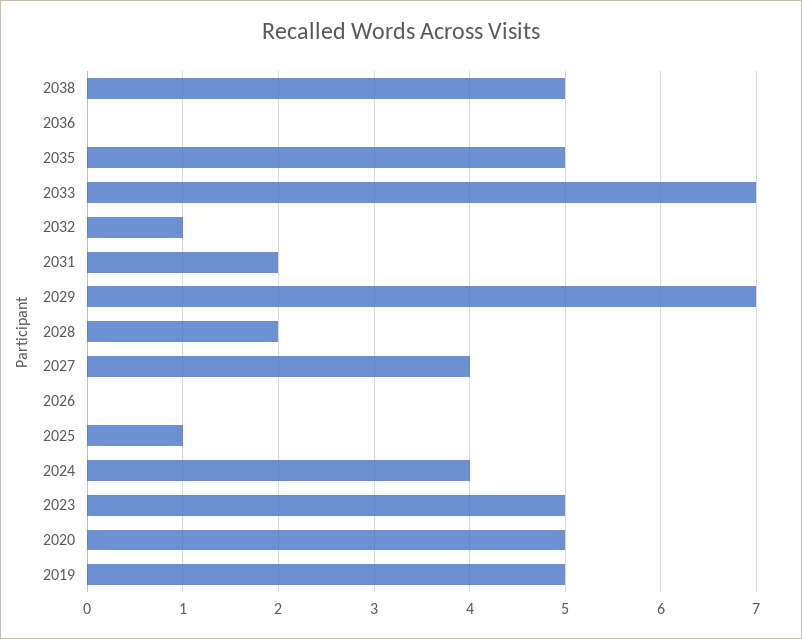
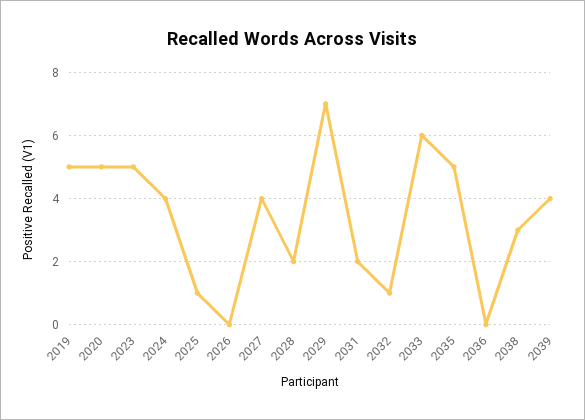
2038: 5 -> 3
2033: 7 -> 6
2039: none -> 4

